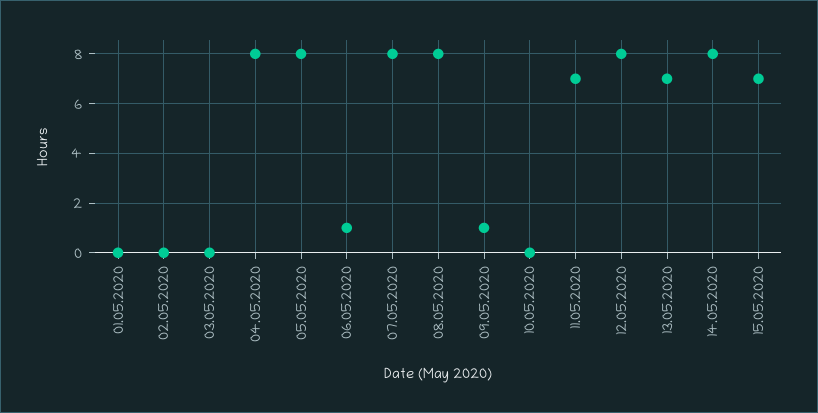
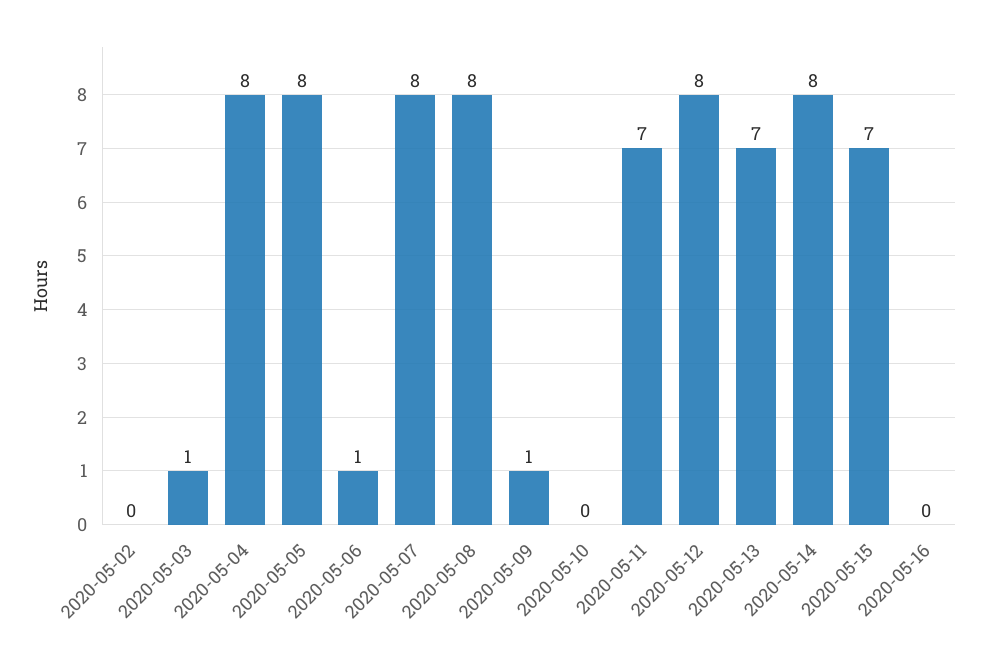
01.05.2020: 0 -> none
03.05.2020: 0 -> 1
2020-05-16: none -> 0

